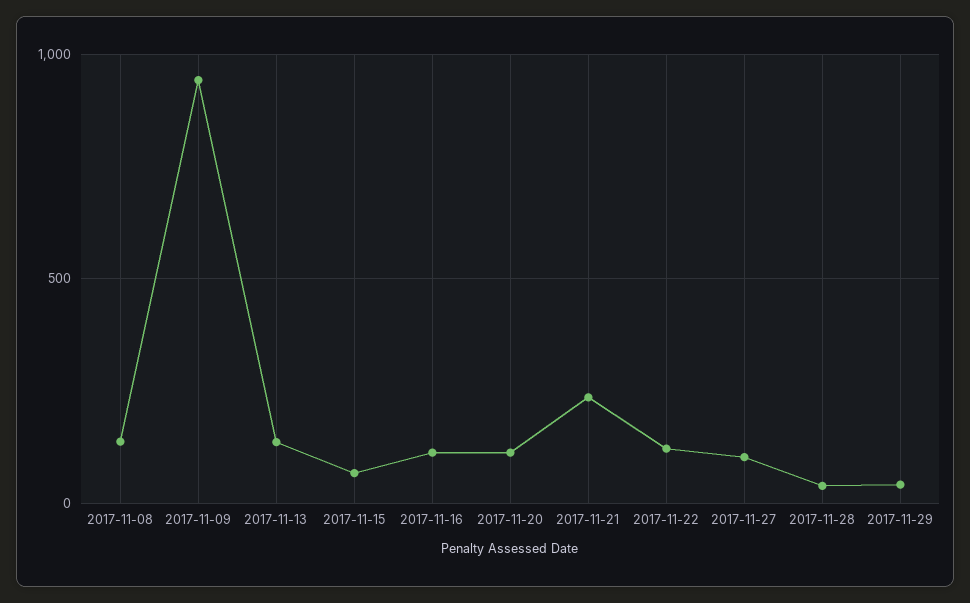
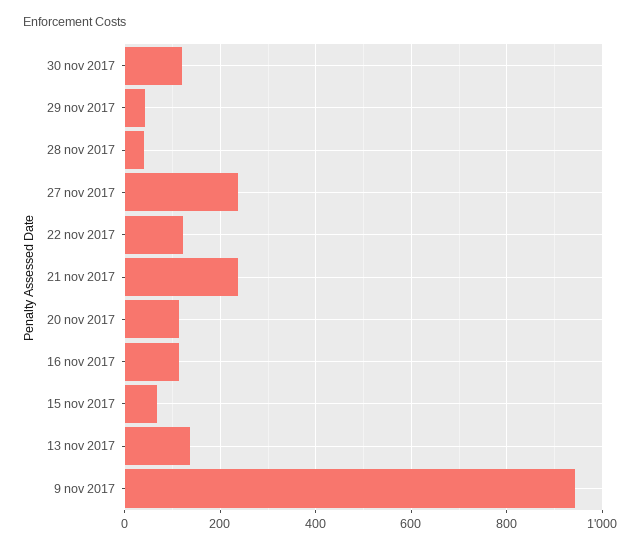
2017-11-08: 150 -> none
2017-11-27: 100 -> 240
30 nov 2017: none -> 120

